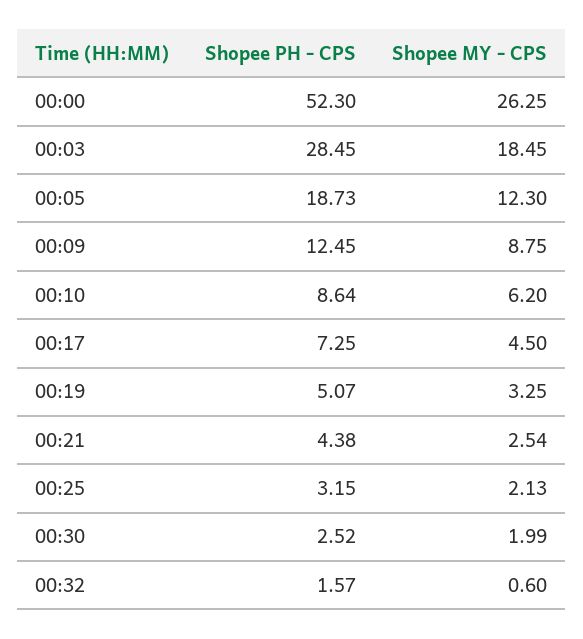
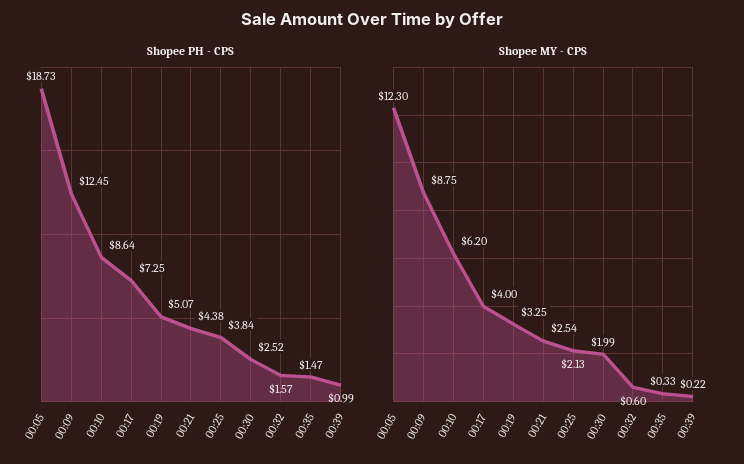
Shopee PH - CPS, 00:00: 52.3 -> none
Shopee MY - CPS, 00:00: 26.25 -> none
Shopee PH - CPS, 00:03: 28.45 -> none
Shopee MY - CPS, 00:03: 18.45 -> none
Shopee MY - CPS, 00:17: 4.5 -> 4
Shopee PH - CPS, 00:25: 3.15 -> 3.84
Shopee PH - CPS, 00:35: none -> 1.47
Shopee PH - CPS, 00:39: none -> 0.99
Shopee MY - CPS, 00:35: none -> 0.33
Shopee MY - CPS, 00:39: none -> 0.22

